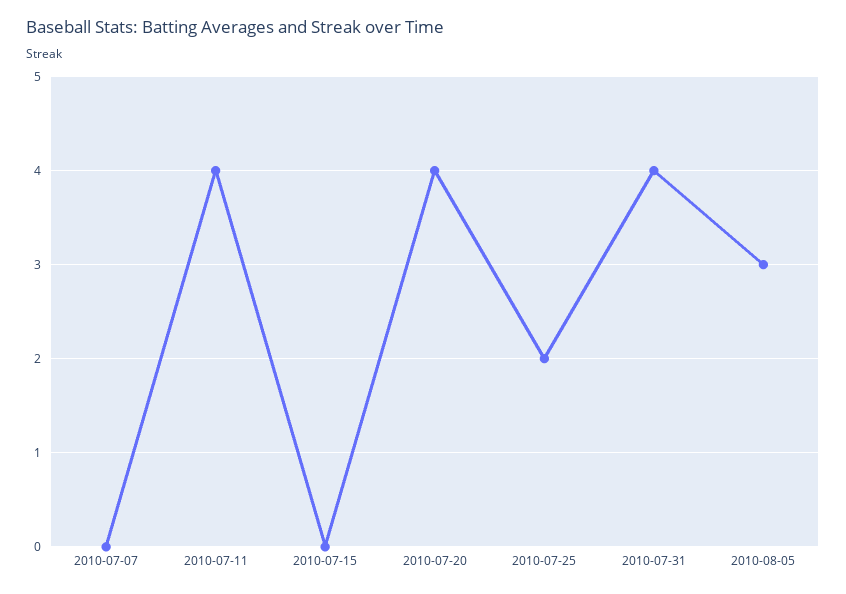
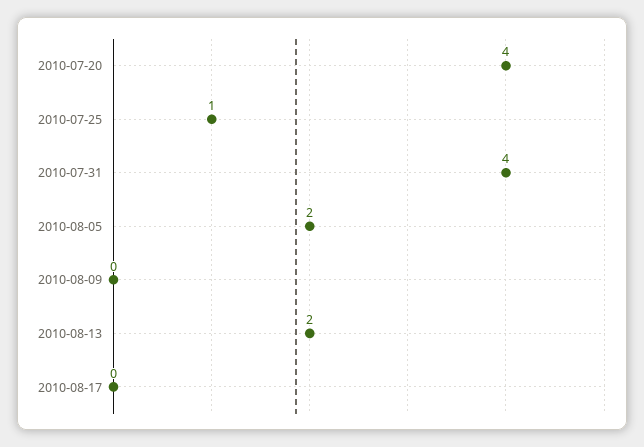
2010-07-07: 0 -> none
2010-07-11: 4 -> none
2010-07-15: 0 -> none
2010-07-25: 2 -> 1
2010-08-05: 3 -> 2
2010-08-09: none -> 0
2010-08-13: none -> 2
2010-08-17: none -> 0

